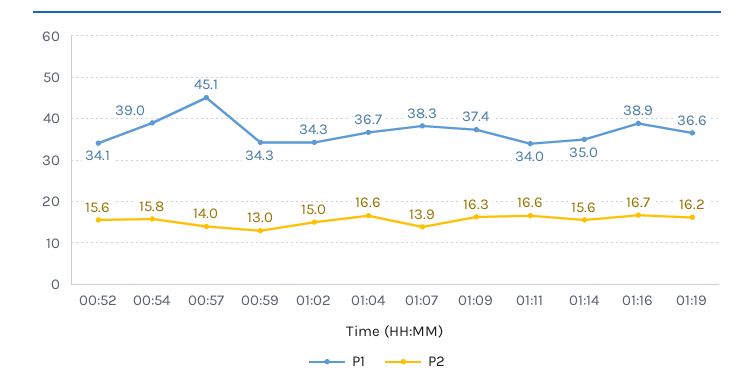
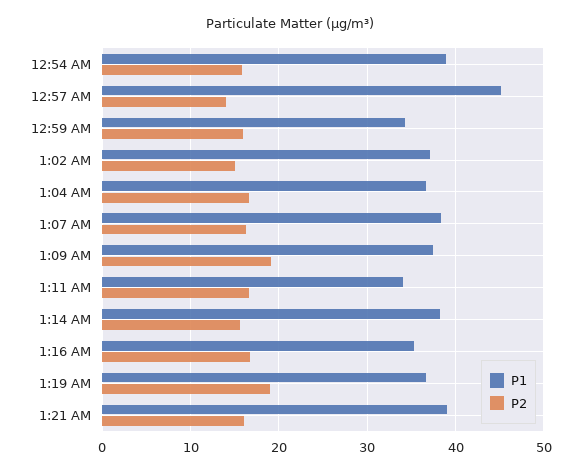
P1, 00:52: 34.1 -> none
P2, 00:52: 15.6 -> none
P2, 00:59: 13 -> 16
P1, 01:02: 34.3 -> 37
P2, 01:07: 13.9 -> 16
P2, 01:09: 16.3 -> 19
P1, 01:14: 35 -> 38
P1, 01:16: 38.9 -> 35
P2, 01:19: 16.2 -> 19
P1, 1:21 AM: none -> 39
P2, 1:21 AM: none -> 16

